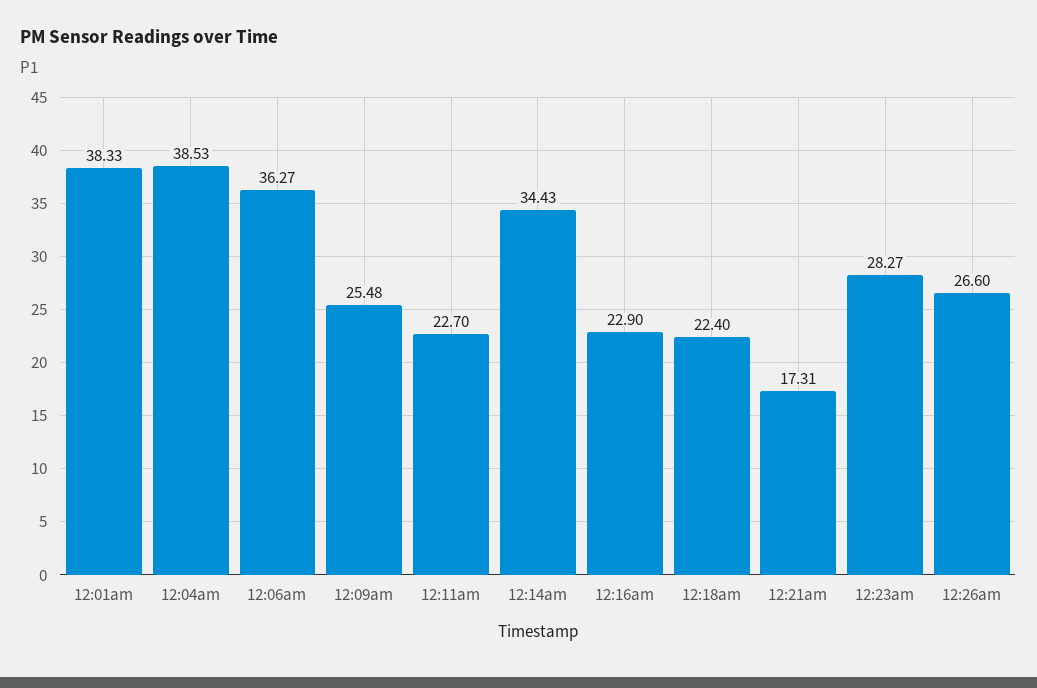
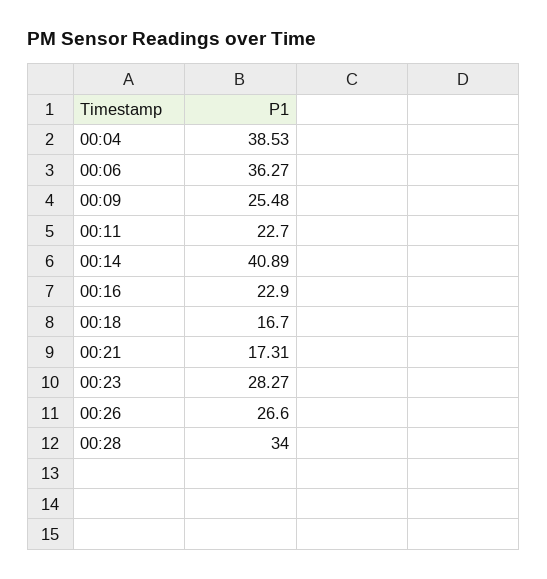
12:01am: 38.33 -> none
12:14am: 34.43 -> 40.89
12:18am: 22.4 -> 16.7
00:28: none -> 34

